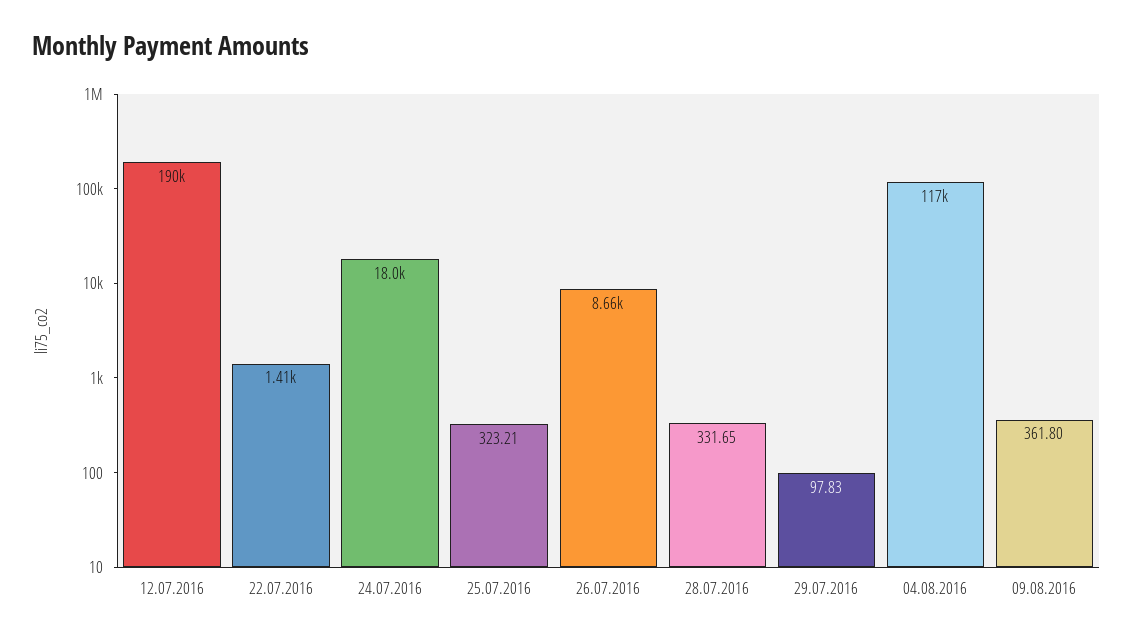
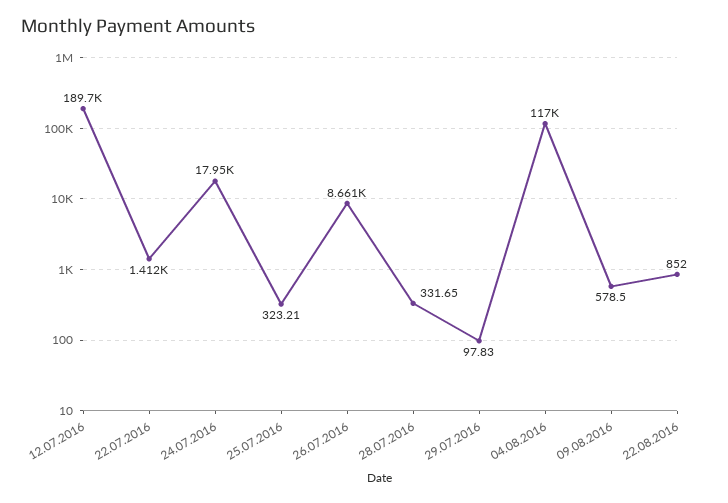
09.08.2016: 361.8 -> 578.5
22.08.2016: none -> 852

